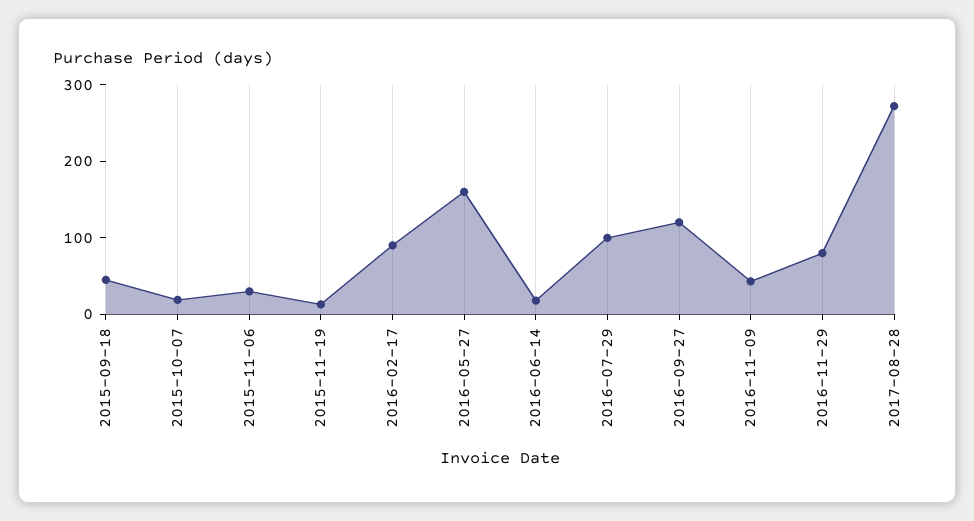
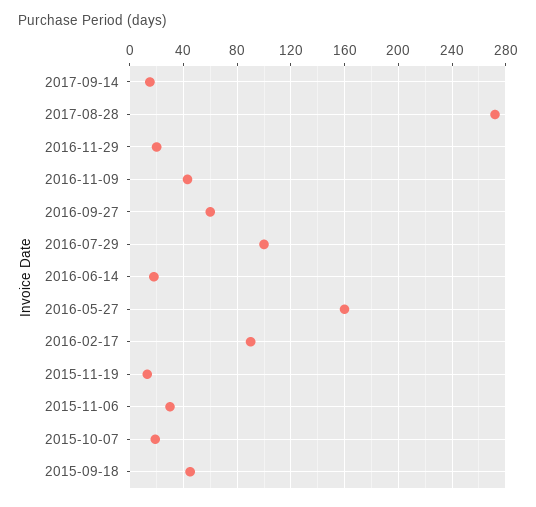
2016-09-27: 120 -> 60
2016-11-29: 80 -> 20
2017-09-14: none -> 15

